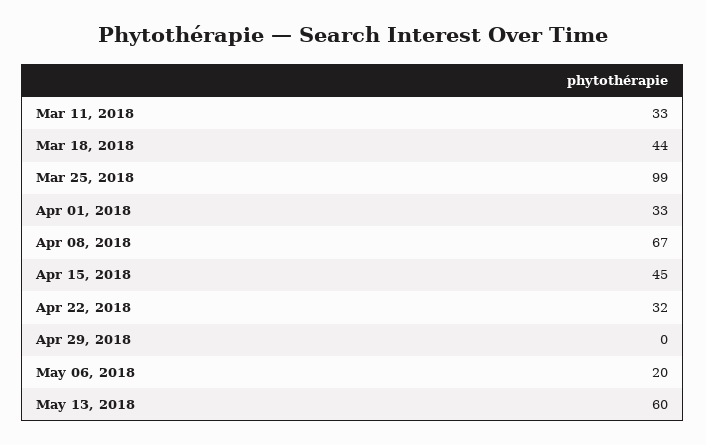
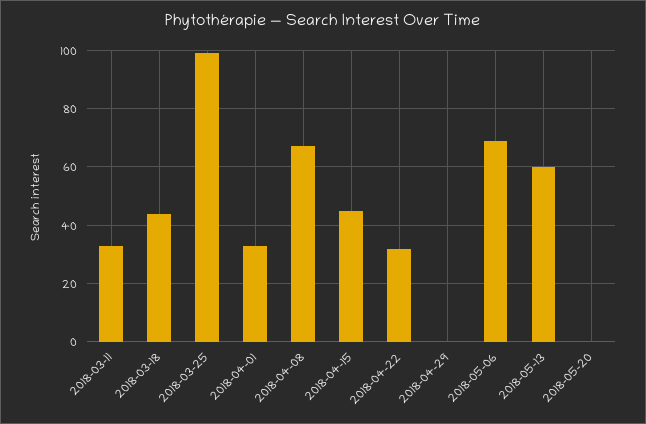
May 06, 2018: 20 -> 70
2018-05-20: none -> 0

